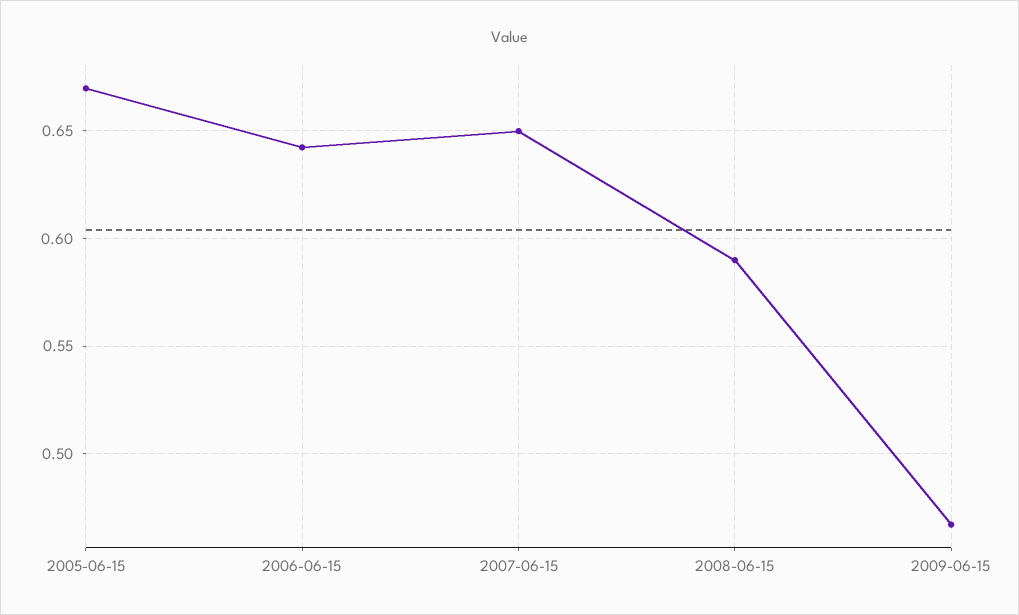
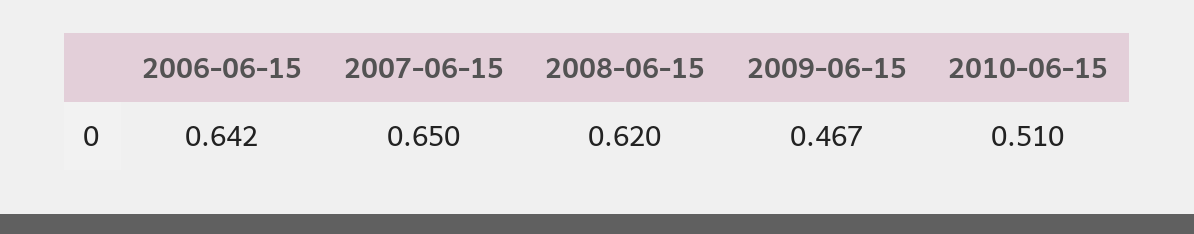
2005-06-15: 0.67 -> none
2008-06-15: 0.59 -> 0.62
2010-06-15: none -> 0.51

